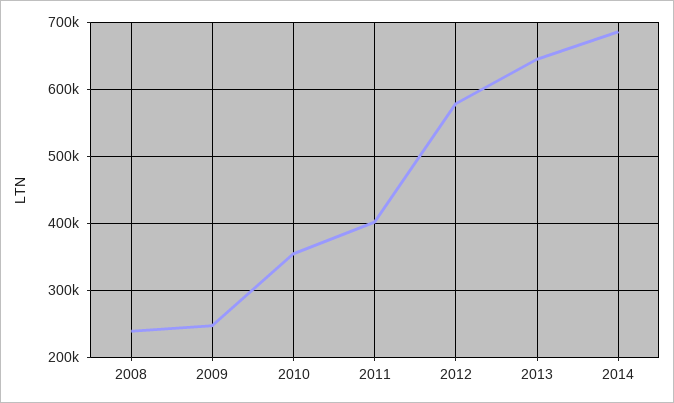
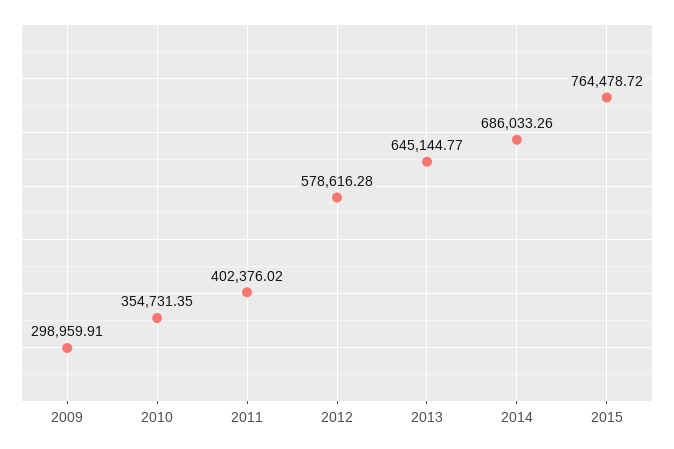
2008: 240000 -> none
2009: 250000 -> 298959.91
2015: none -> 764478.72

